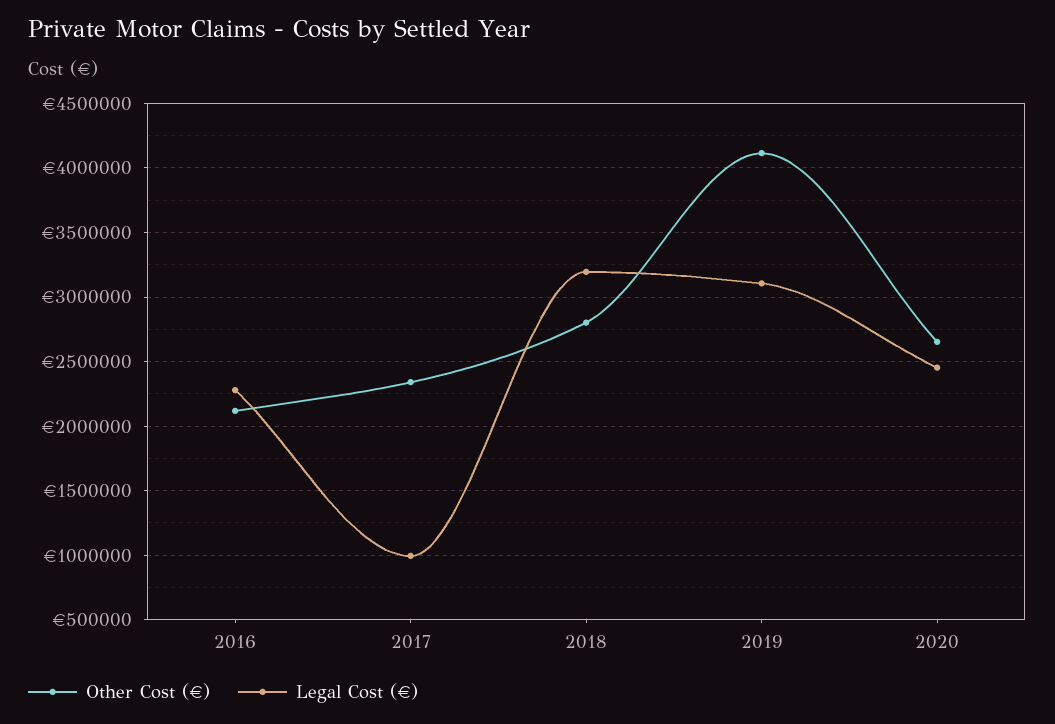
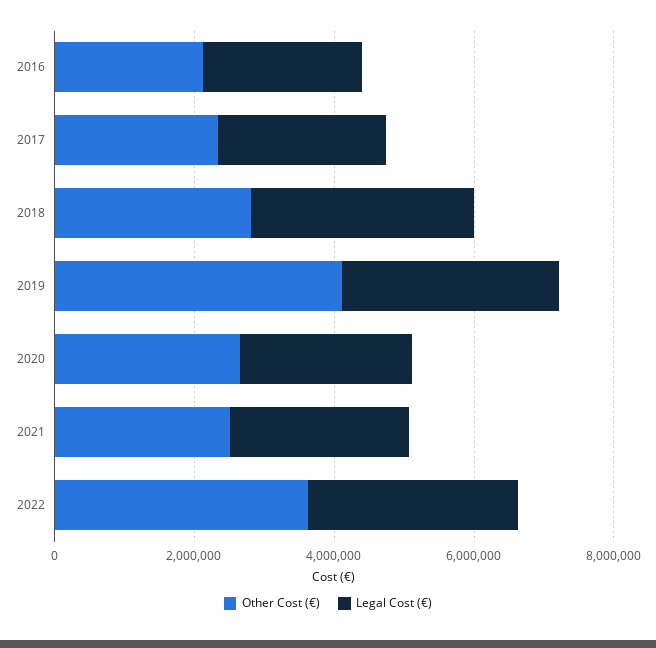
Legal Cost (€), 2017: 1000000 -> 2500000
Other Cost (€), 2021: none -> 2500000
Legal Cost (€), 2021: none -> 2500000
Other Cost (€), 2022: none -> 3500000
Legal Cost (€), 2022: none -> 3000000

